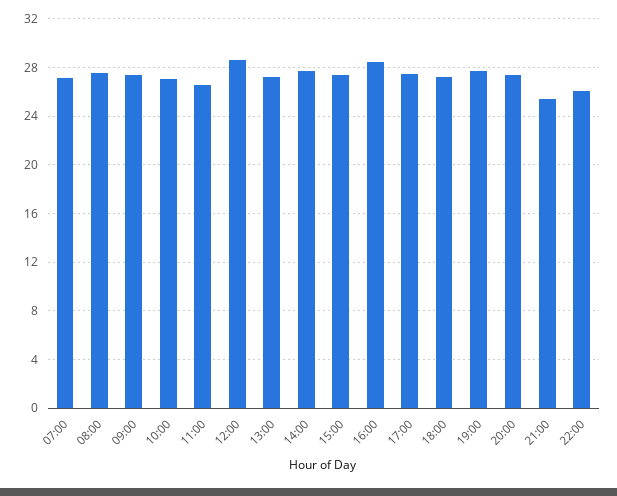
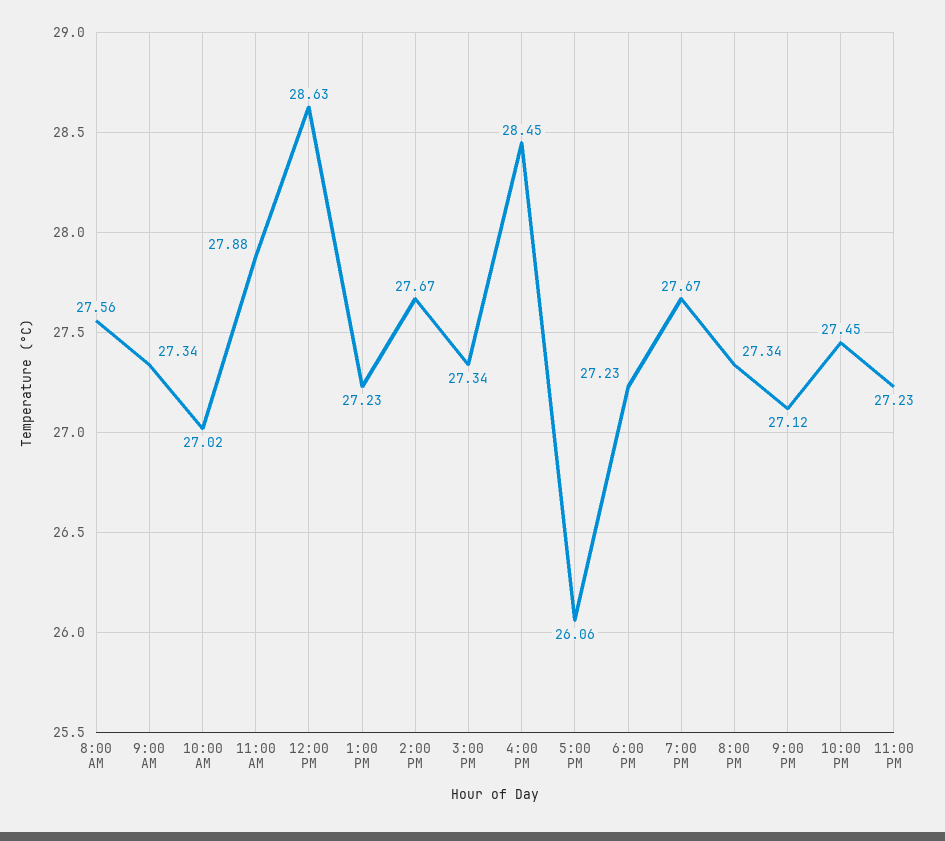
07:00: 27 -> none
11:00: 26.5 -> 27.88
17:00: 27.5 -> 26.06
21:00: 25.5 -> 27.12
22:00: 26 -> 27.45
11:00 PM: none -> 27.23

